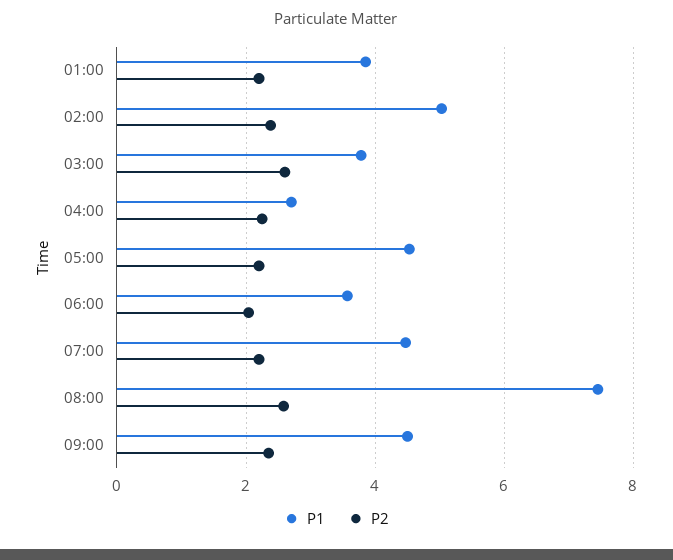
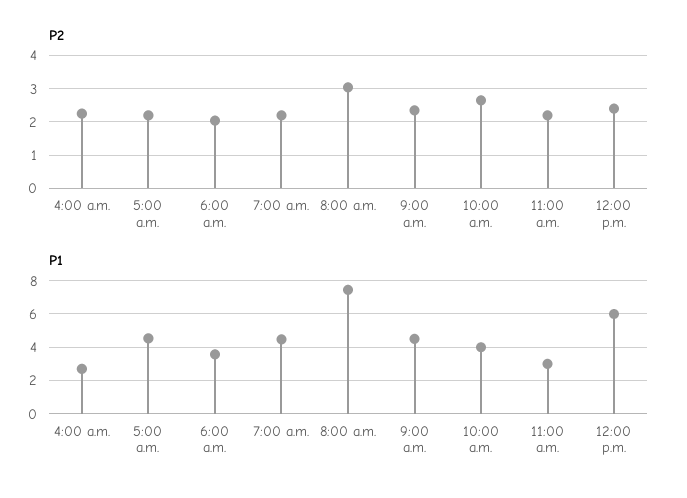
P1, 01:00: 3.8 -> none
P2, 01:00: 2.2 -> none
P1, 02:00: 5 -> none
P2, 02:00: 2.4 -> none
P1, 03:00: 3.8 -> none
P2, 03:00: 2.6 -> none
P2, 08:00: 2.6 -> 3
P2, 10:00 a.m.: none -> 2.6
P2, 11:00 a.m.: none -> 2.2
P2, 12:00 p.m.: none -> 2.4
P1, 10:00 a.m.: none -> 4
P1, 11:00 a.m.: none -> 3
P1, 12:00 p.m.: none -> 6

